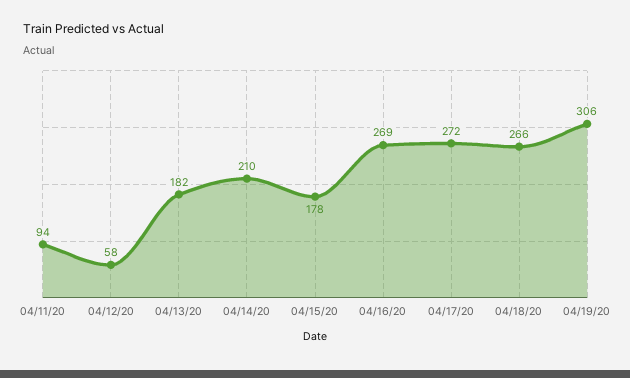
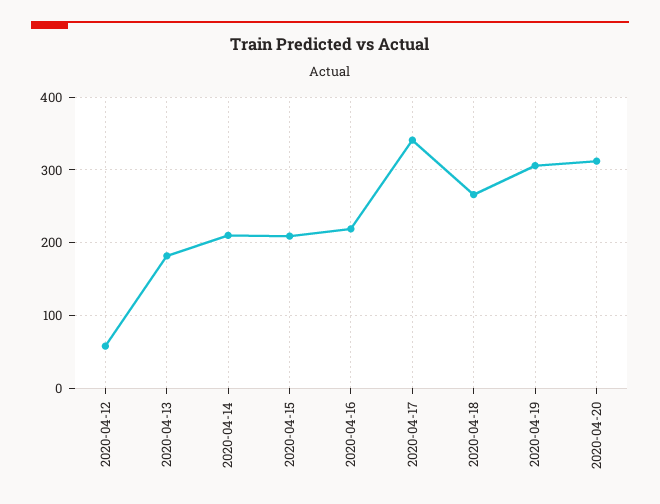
04/11/20: 94 -> none
04/15/20: 178 -> 210
04/16/20: 269 -> 220
04/17/20: 272 -> 340
2020-04-20: none -> 310

